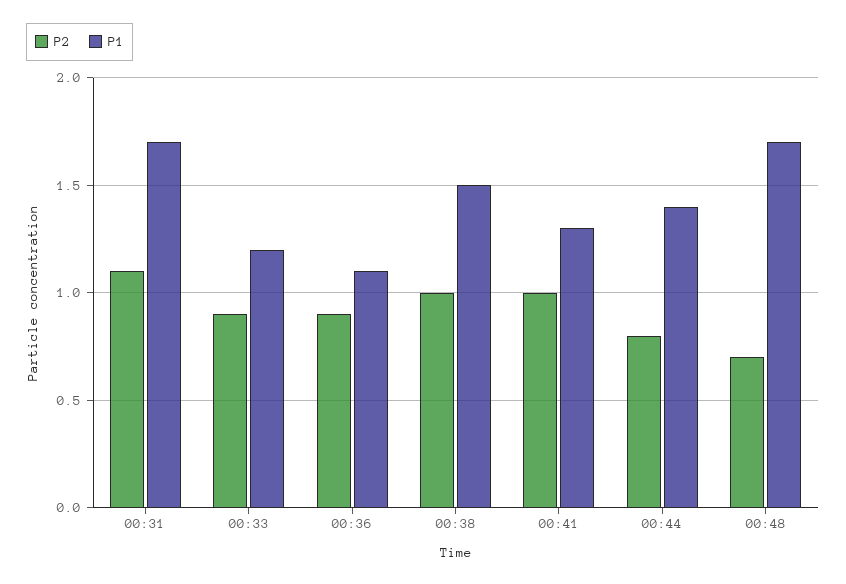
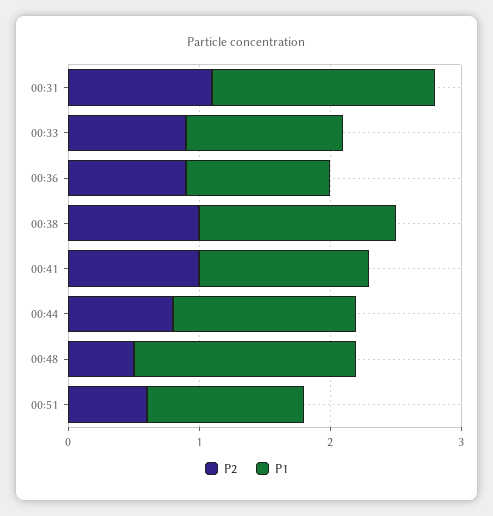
P2, 00:48: 0.7 -> 0.5
P2, 00:51: none -> 0.6
P1, 00:51: none -> 1.2

